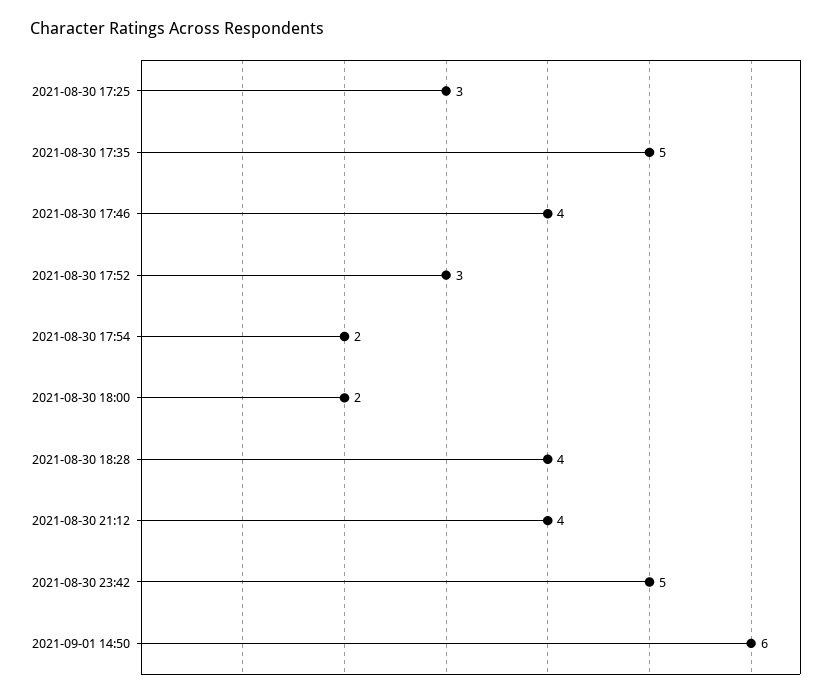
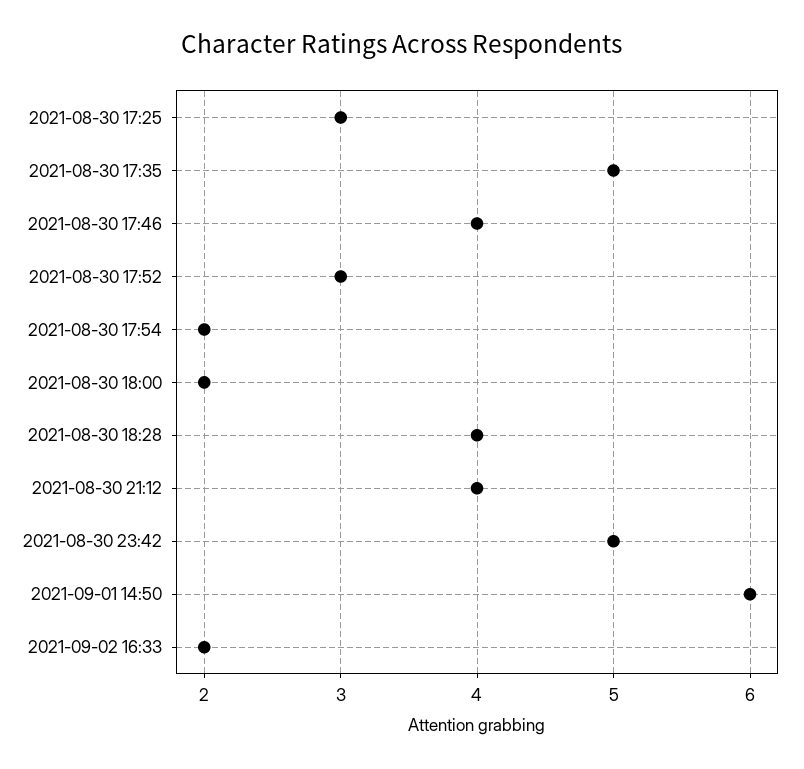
2021-09-02 16:33: none -> 2

